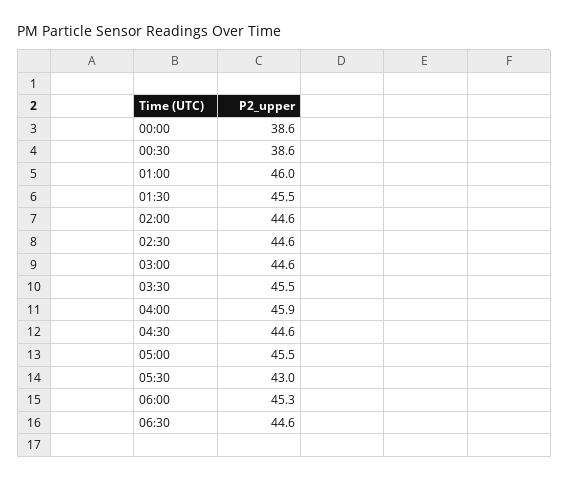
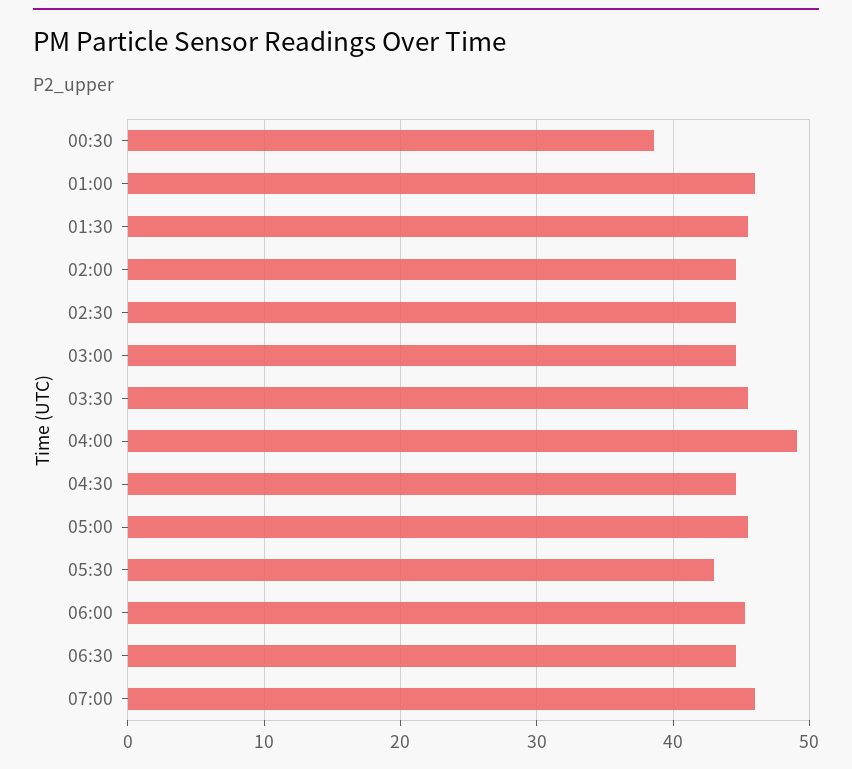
00:00: 38.6 -> none
04:00: 45.9 -> 49
07:00: none -> 46

